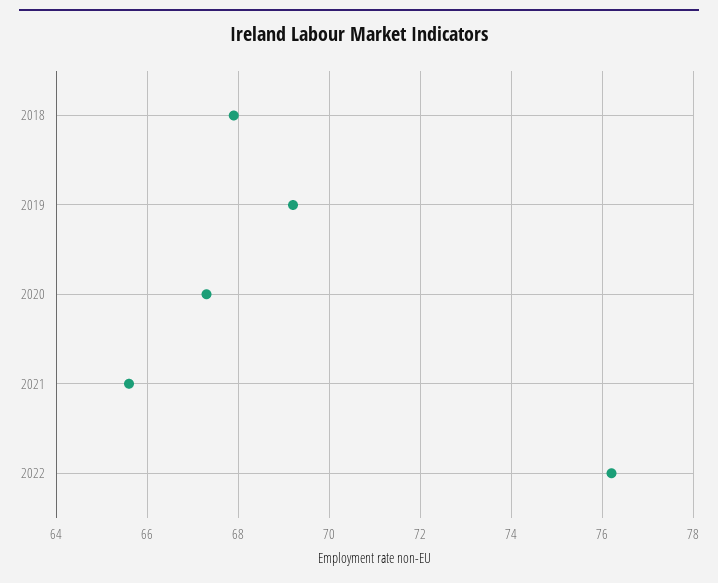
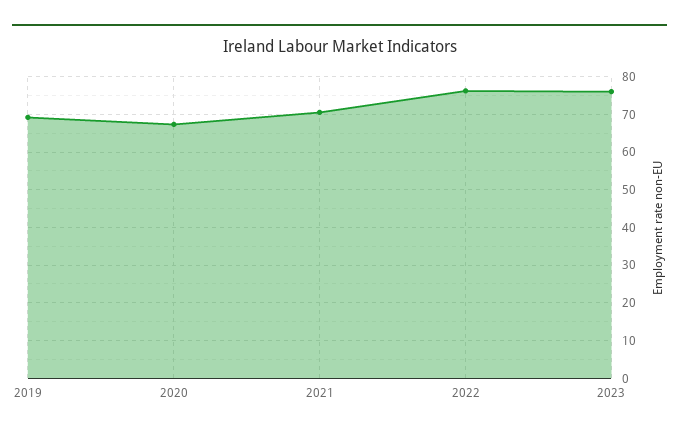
2018: 68 -> none
2021: 65.5 -> 70
2023: none -> 76

